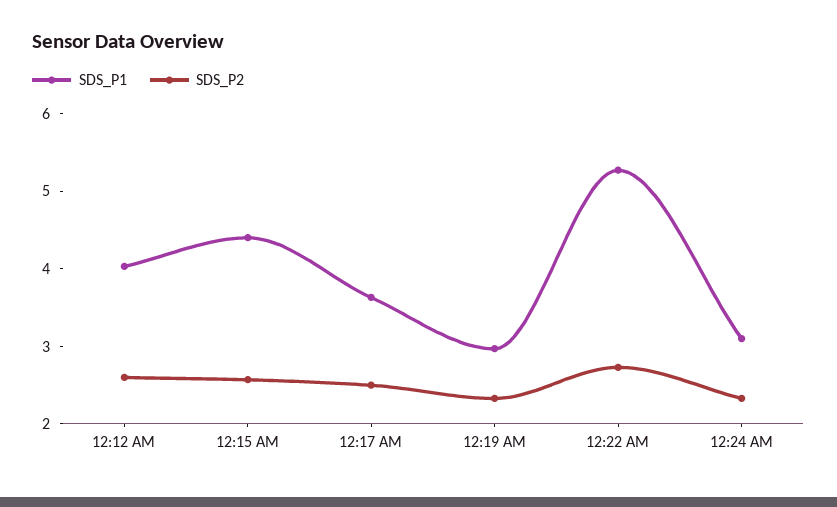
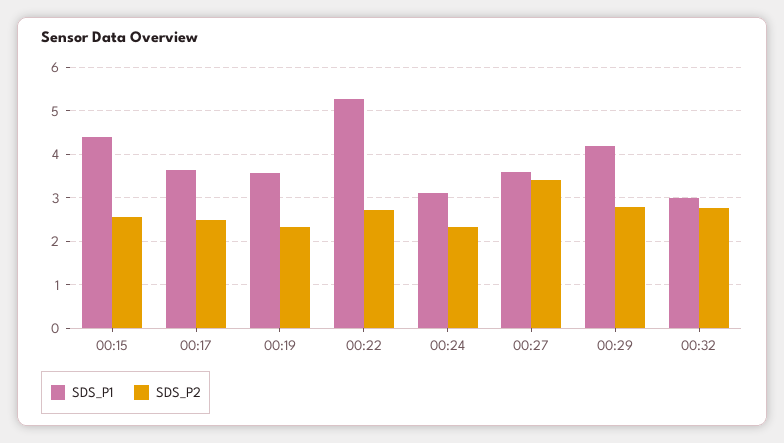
SDS_P1, 12:12 AM: 4 -> none
SDS_P2, 12:12 AM: 2.6 -> none
SDS_P1, 12:19 AM: 3 -> 3.6
SDS_P1, 00:27: none -> 3.6
SDS_P2, 00:27: none -> 3.4
SDS_P1, 00:29: none -> 4.2
SDS_P2, 00:29: none -> 2.8
SDS_P1, 00:32: none -> 3
SDS_P2, 00:32: none -> 2.8

